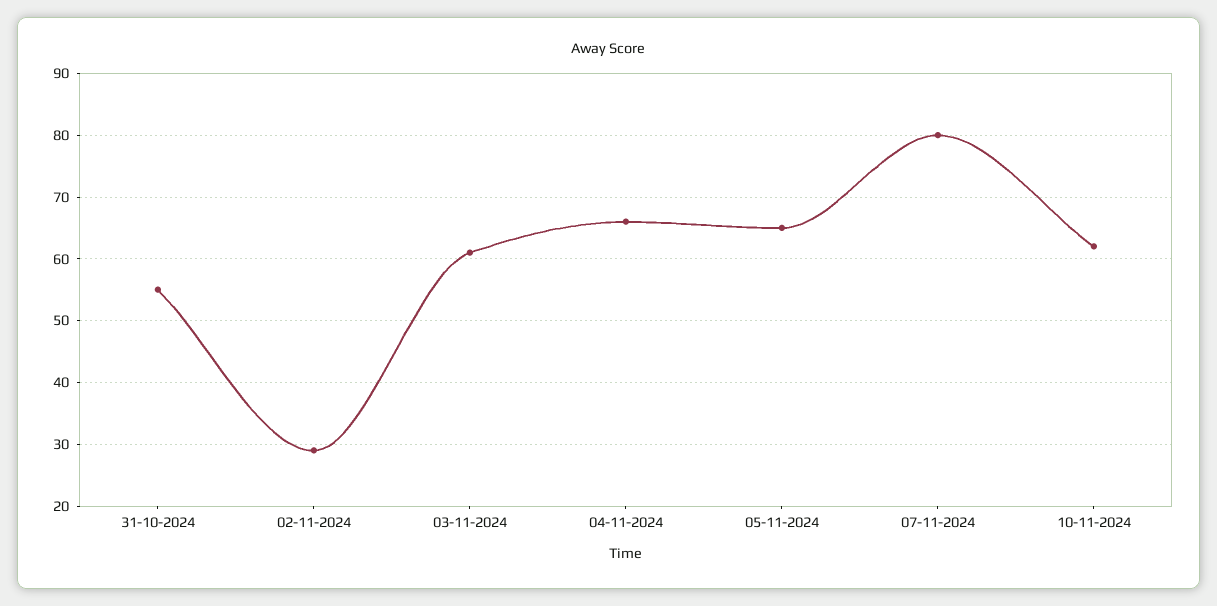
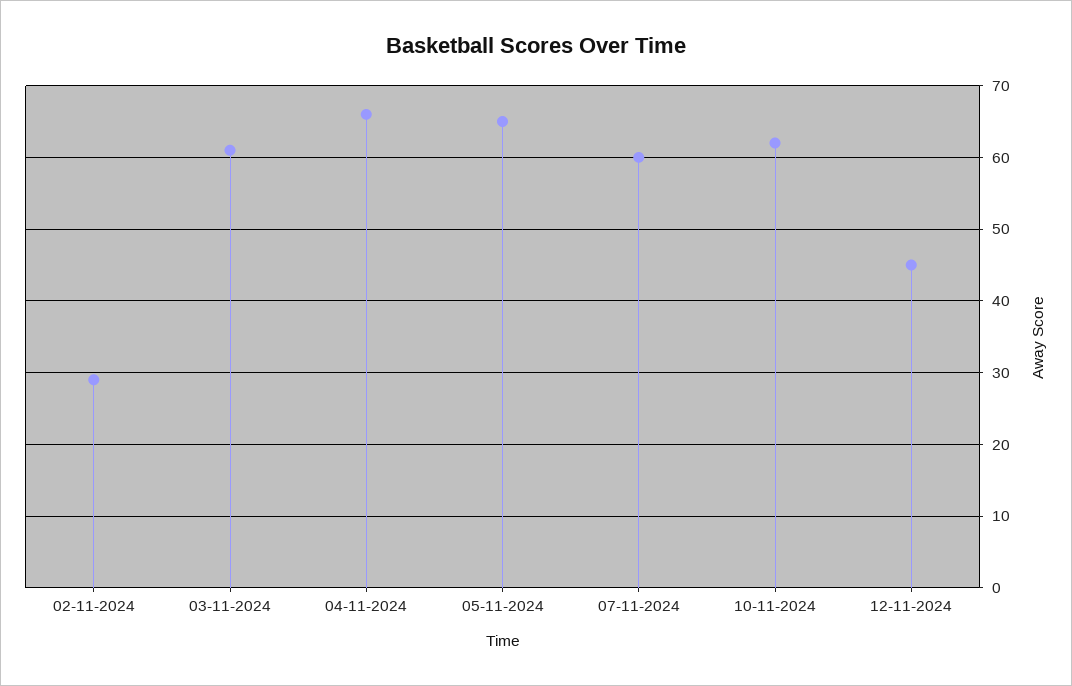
31-10-2024: 55 -> none
07-11-2024: 80 -> 60
12-11-2024: none -> 45

